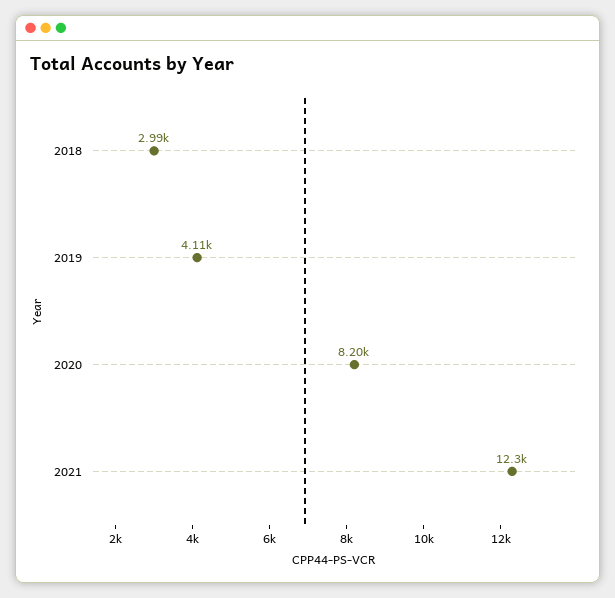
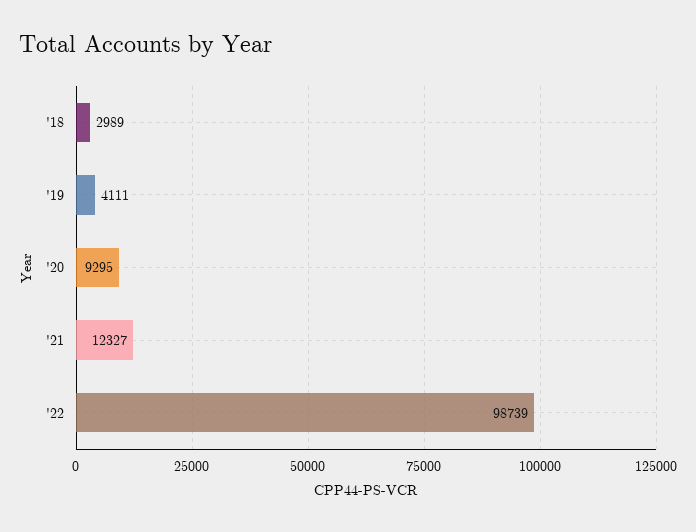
2020: 8200 -> 9295
'22: none -> 98739

